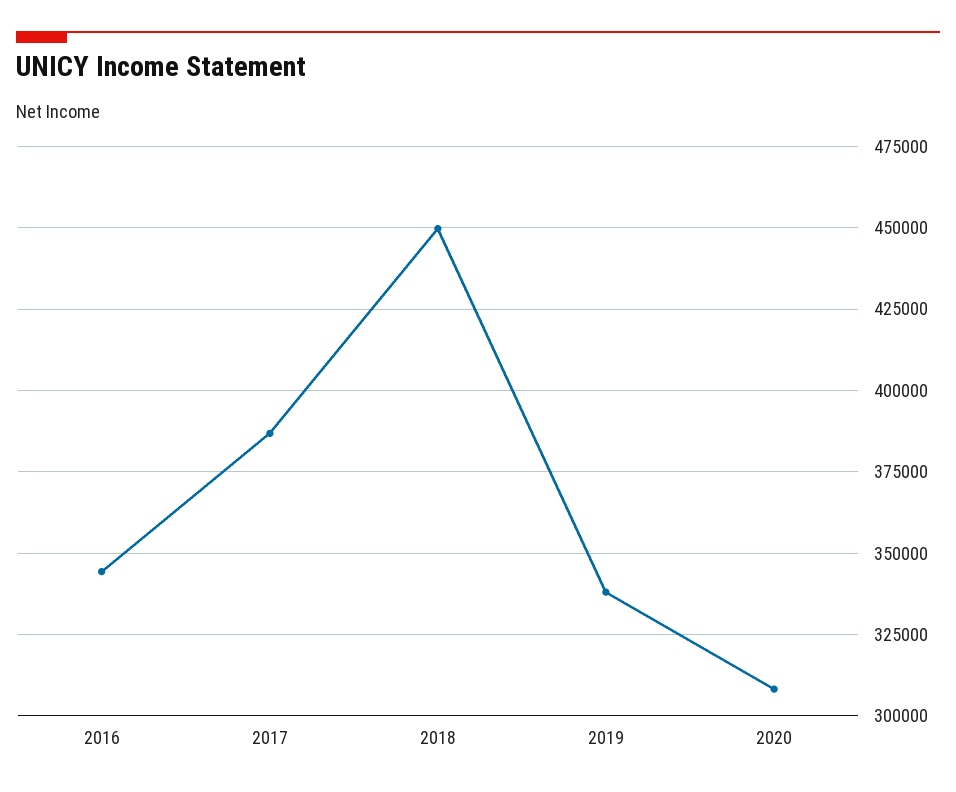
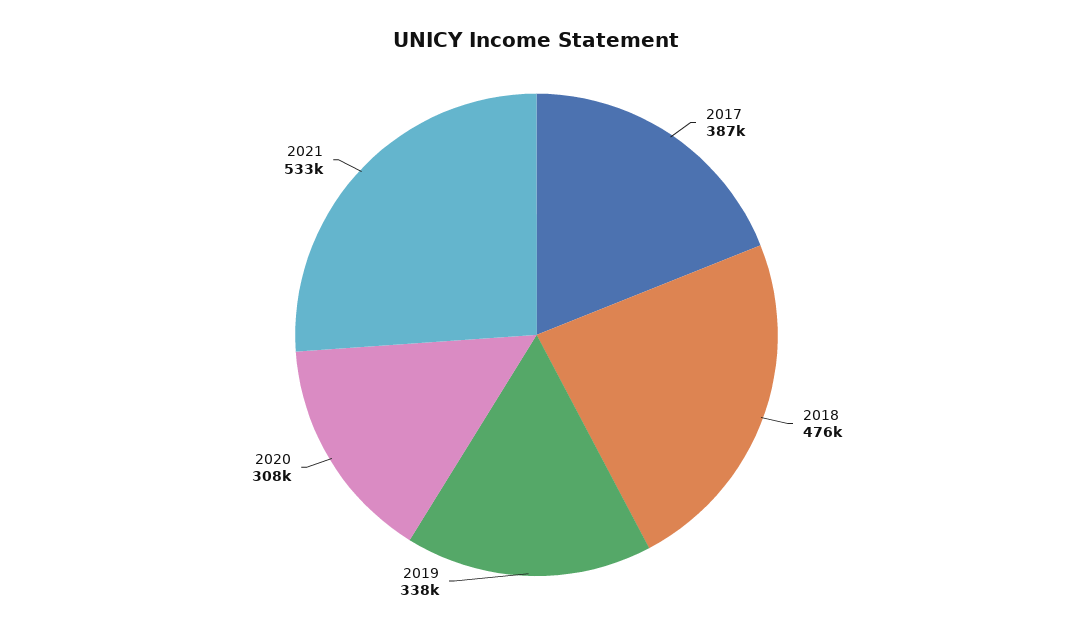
2016: 345000 -> none
2018: 450000 -> 476000
2021: none -> 533000

